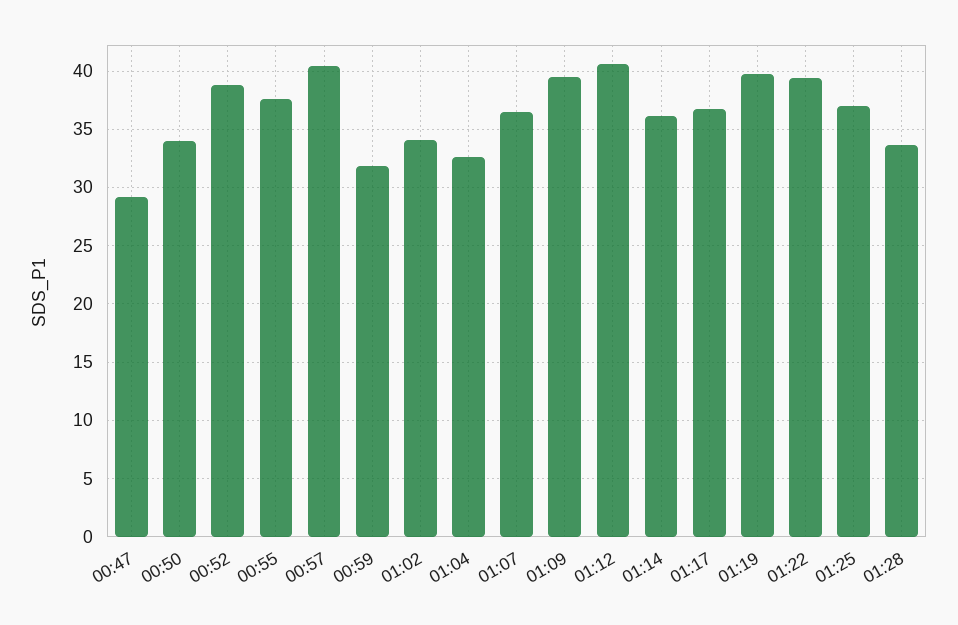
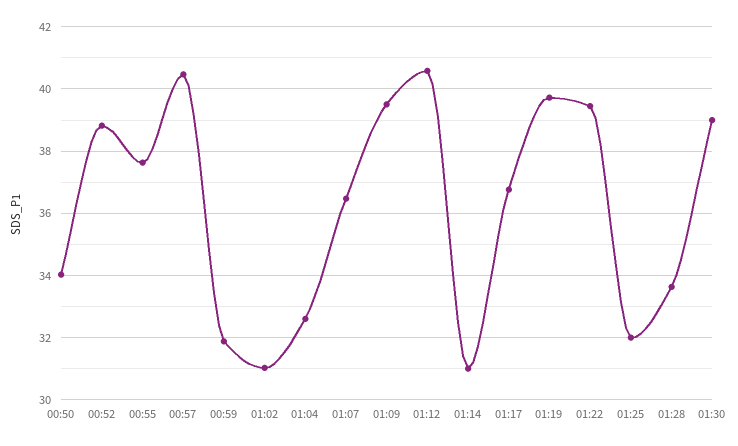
00:47: 29 -> none
01:02: 34 -> 31
01:14: 36 -> 31
01:25: 37 -> 32
01:30: none -> 39

